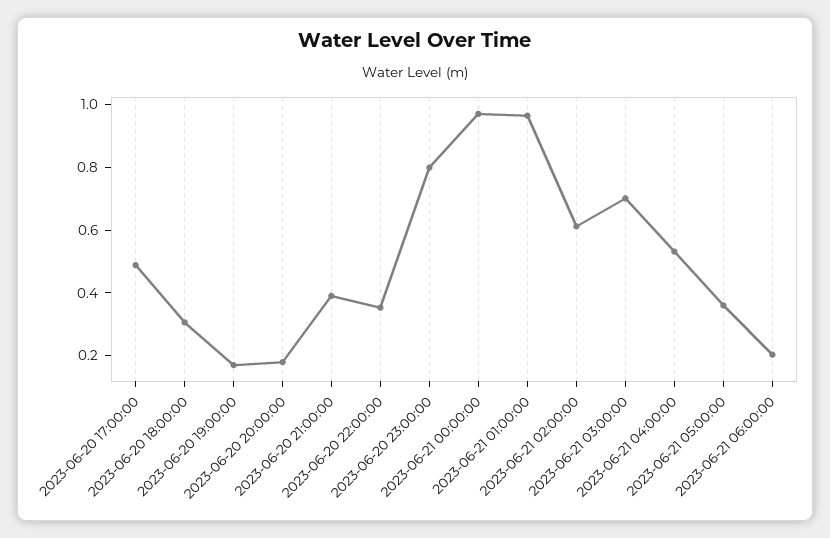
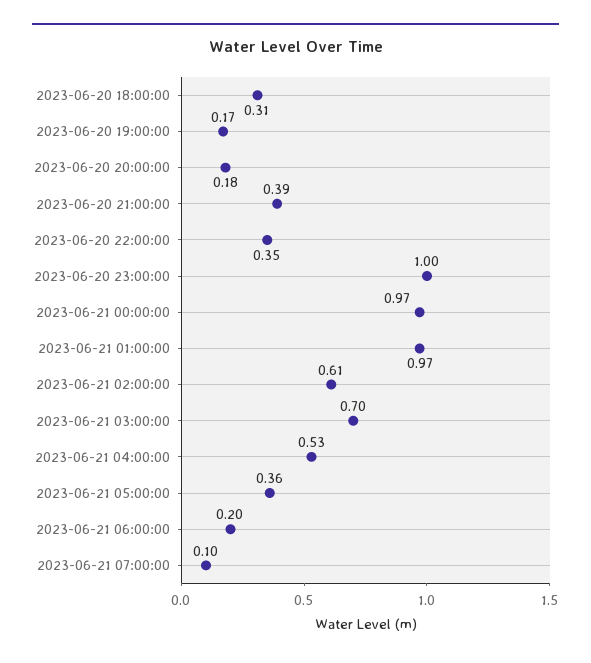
2023-06-20 17:00:00: 0.5 -> none
2023-06-20 23:00:00: 0.8 -> 1
2023-06-21 07:00:00: none -> 0.1

